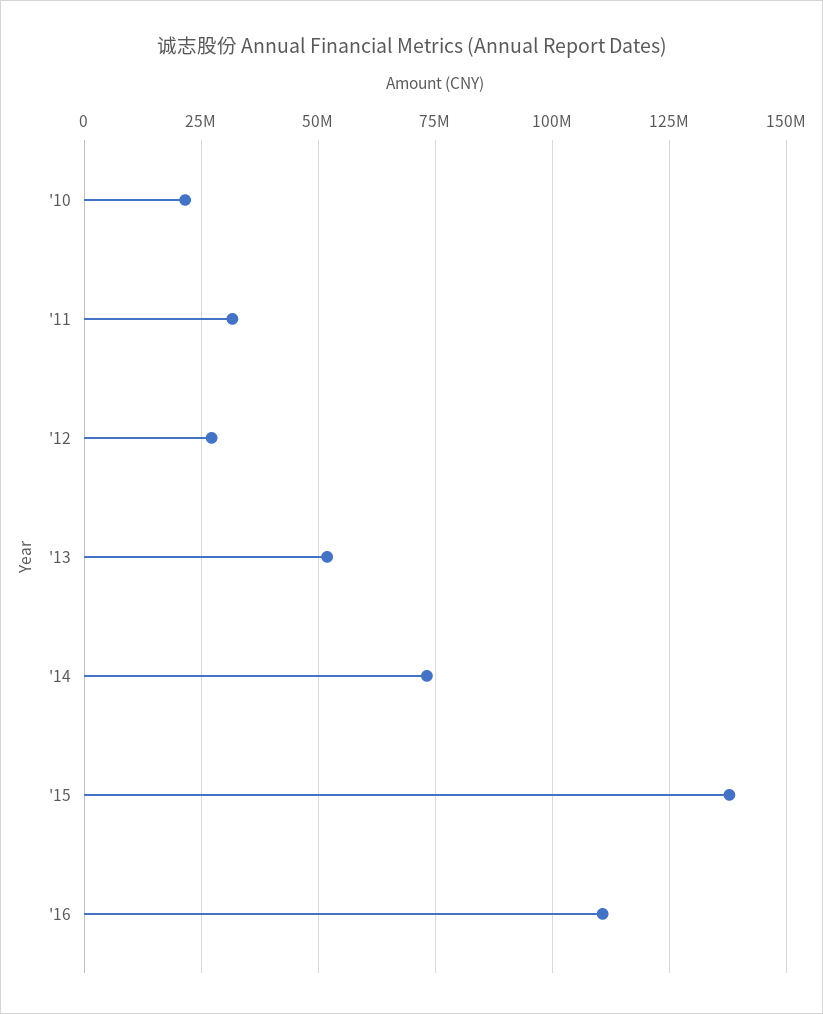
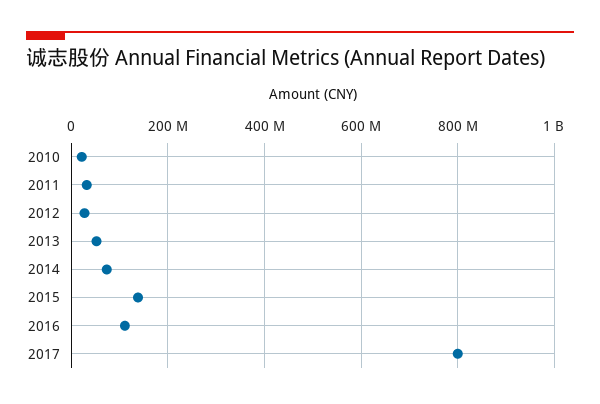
2017: none -> 800000000

